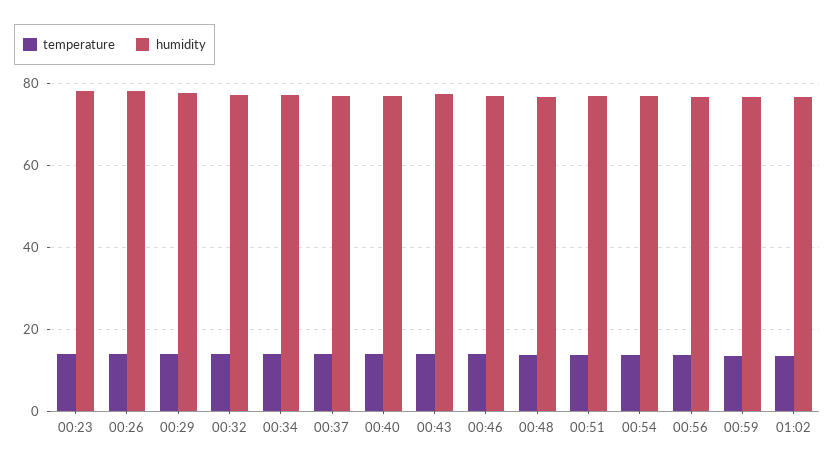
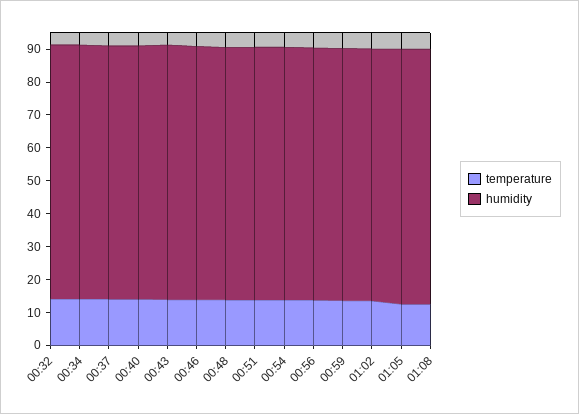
temperature, 00:23: 14 -> none
humidity, 00:23: 78 -> none
temperature, 00:26: 14 -> none
humidity, 00:26: 78 -> none
temperature, 00:29: 14 -> none
humidity, 00:29: 78 -> none
temperature, 01:05: none -> 12.5
humidity, 01:05: none -> 77.5
temperature, 01:08: none -> 12.5
humidity, 01:08: none -> 77.5

